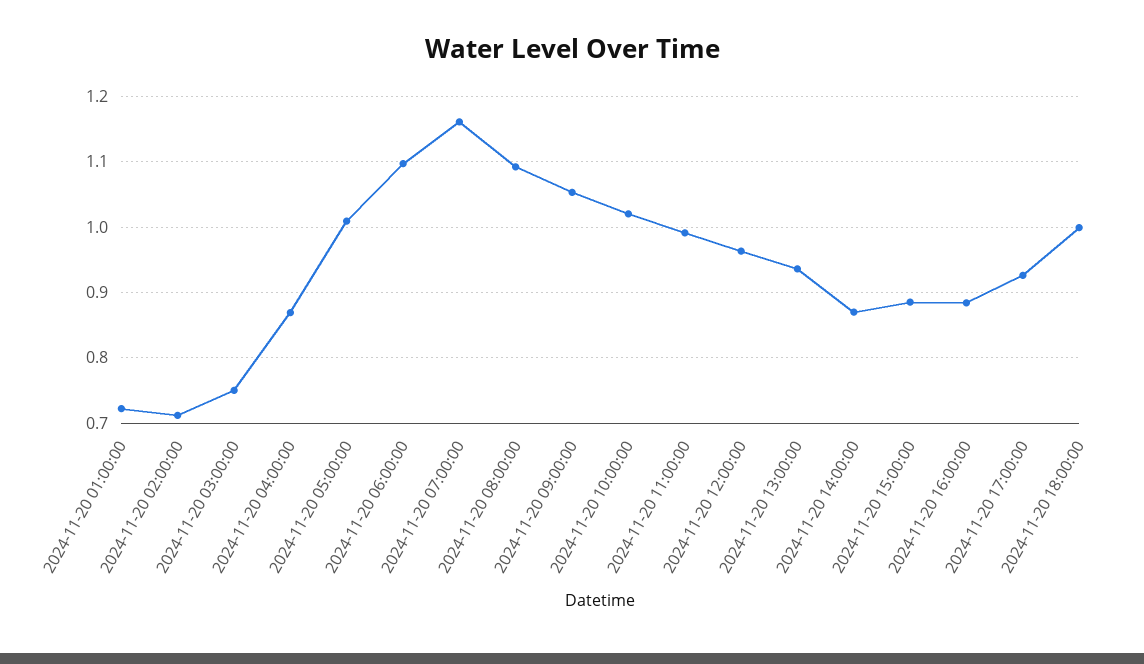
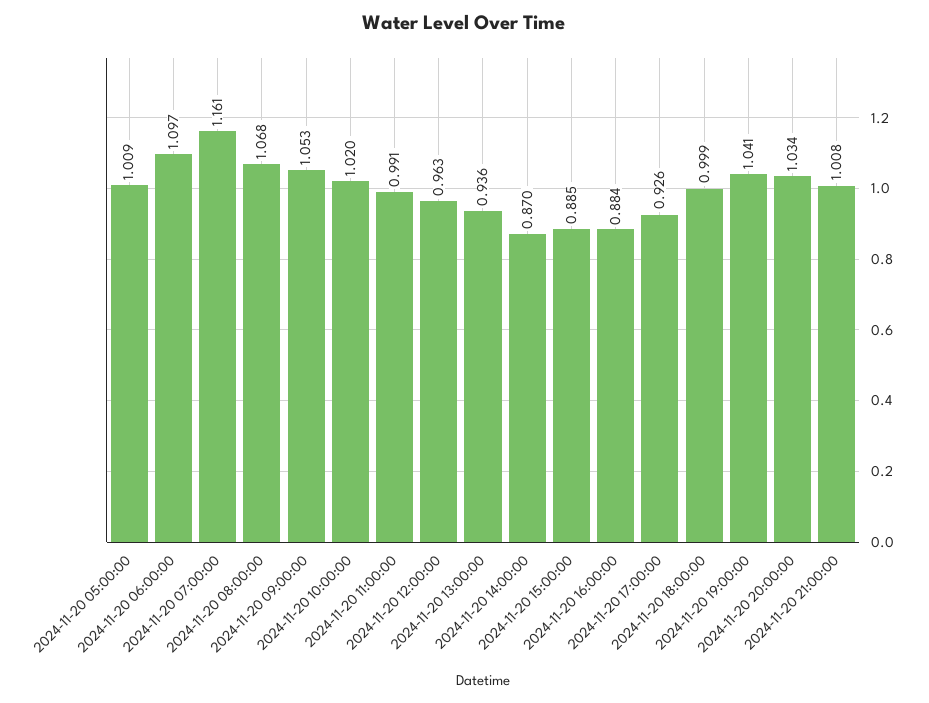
2024-11-20 01:00:00: 0.72 -> none
2024-11-20 02:00:00: 0.71 -> none
2024-11-20 03:00:00: 0.75 -> none
2024-11-20 04:00:00: 0.87 -> none
2024-11-20 08:00:00: 1.09 -> 1.068
2024-11-20 19:00:00: none -> 1.041
2024-11-20 20:00:00: none -> 1.034
2024-11-20 21:00:00: none -> 1.008

